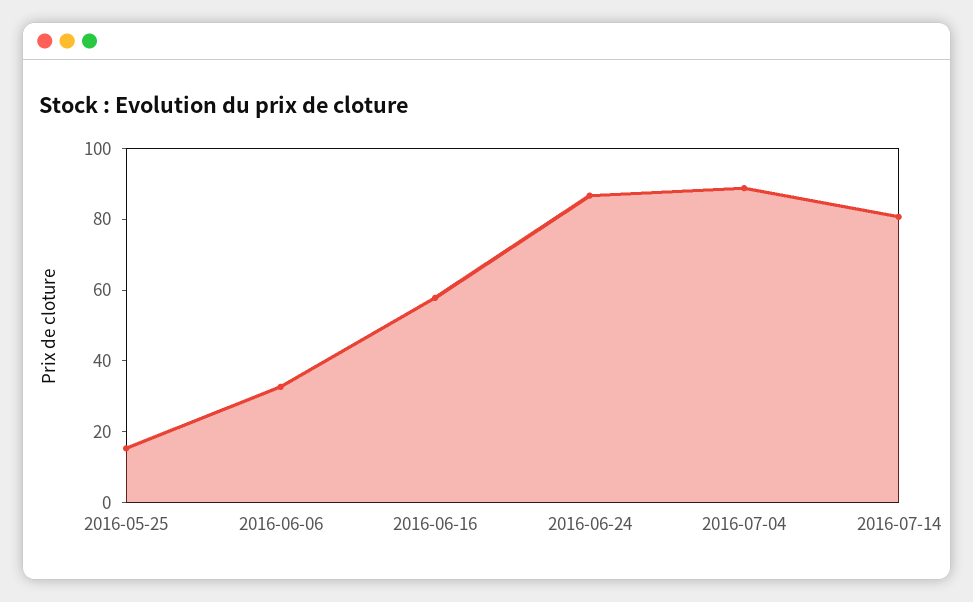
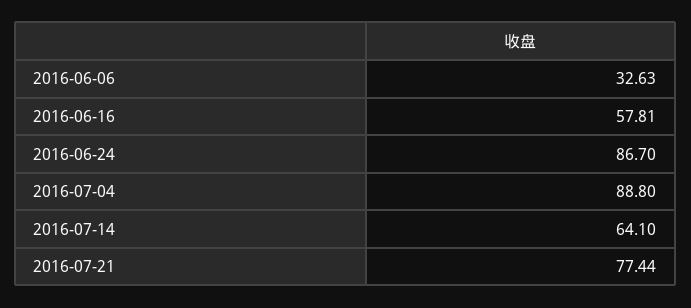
2016-05-25: 15 -> none
2016-07-14: 80 -> 64.1
2016-07-21: none -> 77.44

